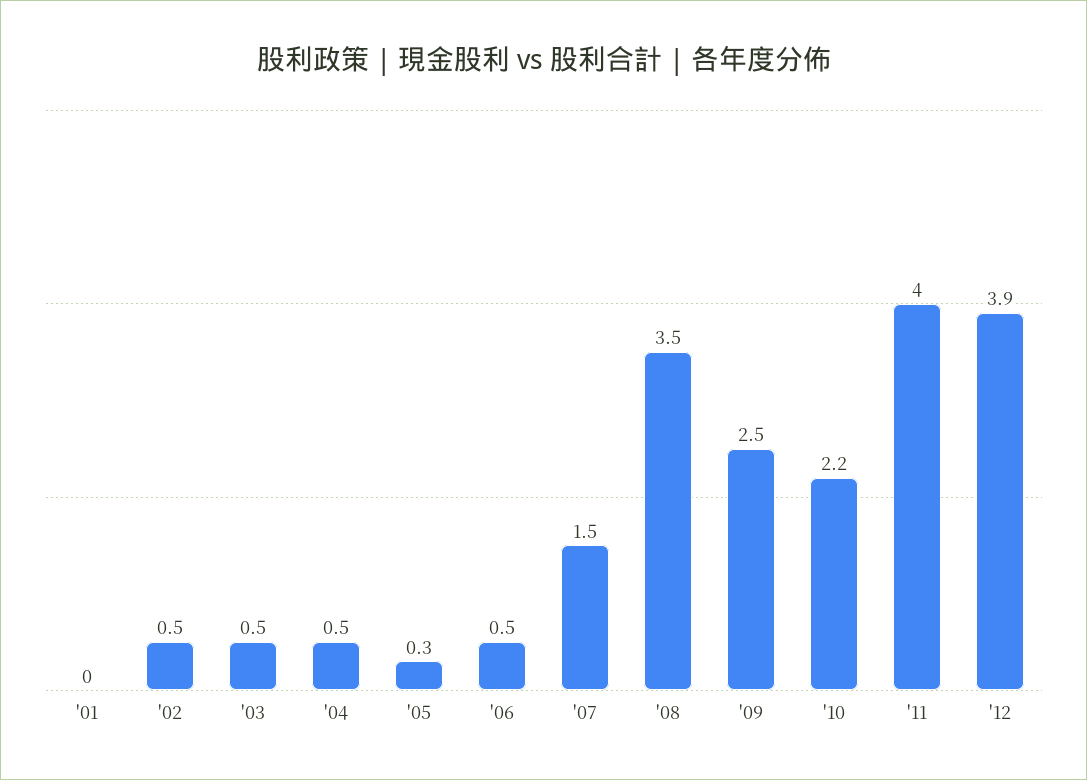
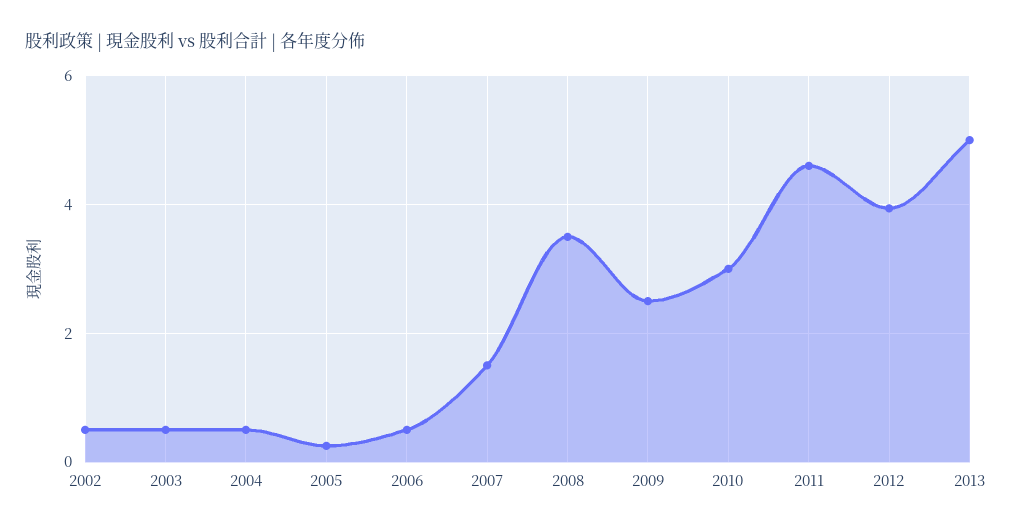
'01: 0 -> none
'10: 2.2 -> 3
'11: 4 -> 4.6
2013: none -> 5

